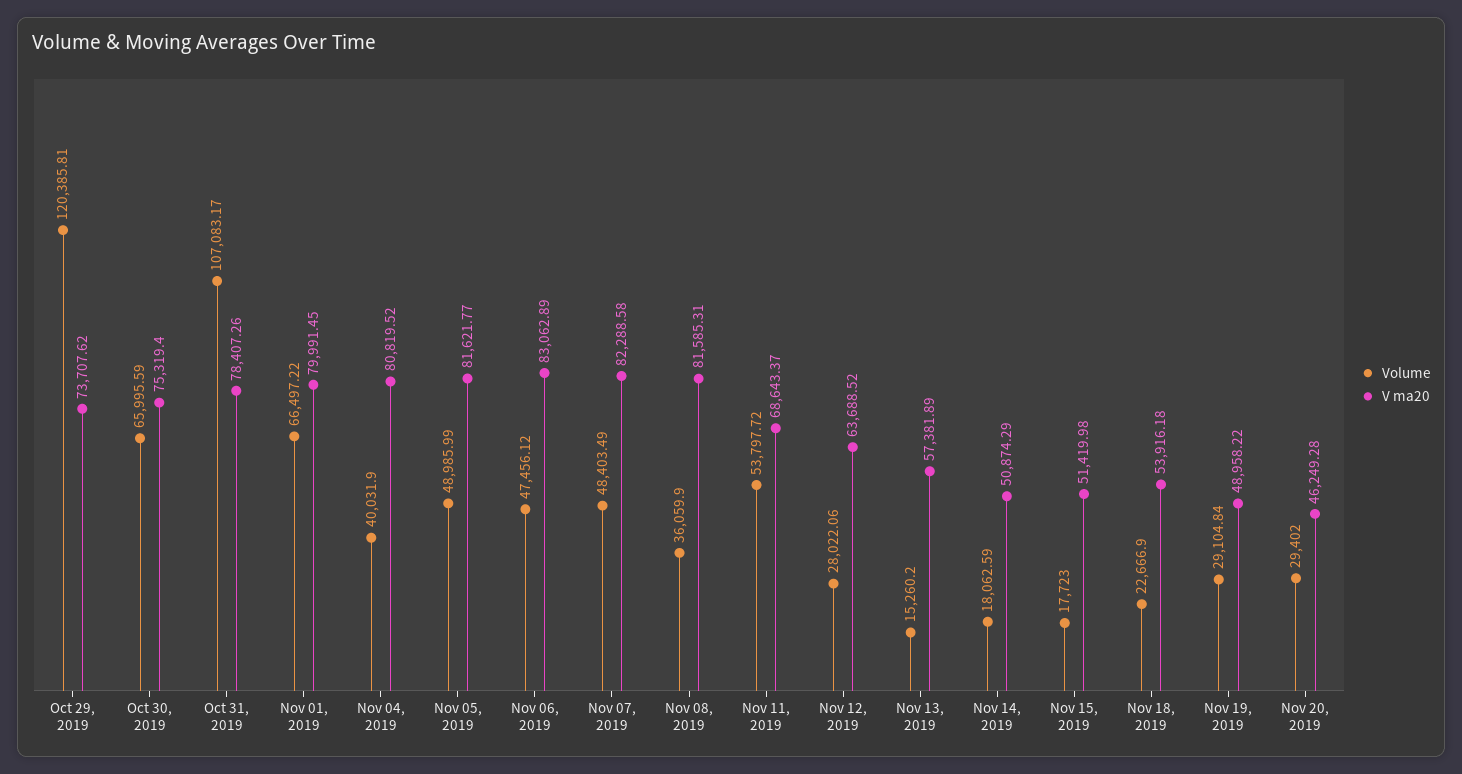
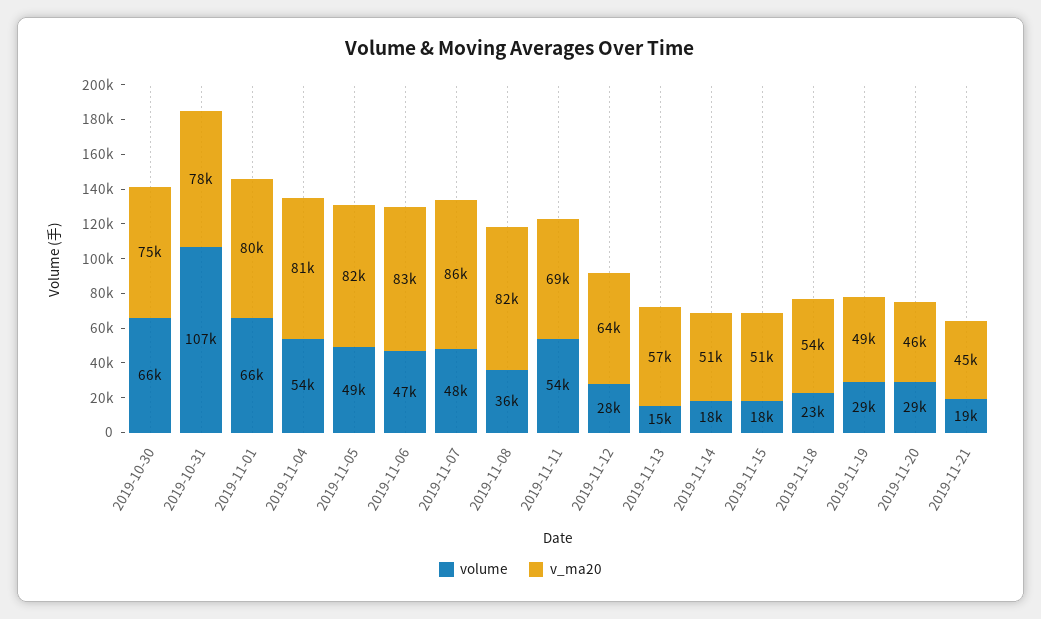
Volume, Oct 29, 2019: 120385.81 -> none
V ma20, Oct 29, 2019: 73707.62 -> none
Volume, Nov 04, 2019: 40031.9 -> 54000
V ma20, Nov 07, 2019: 82288.58 -> 86000
Volume, 2019-11-21: none -> 19000
V ma20, 2019-11-21: none -> 45000

